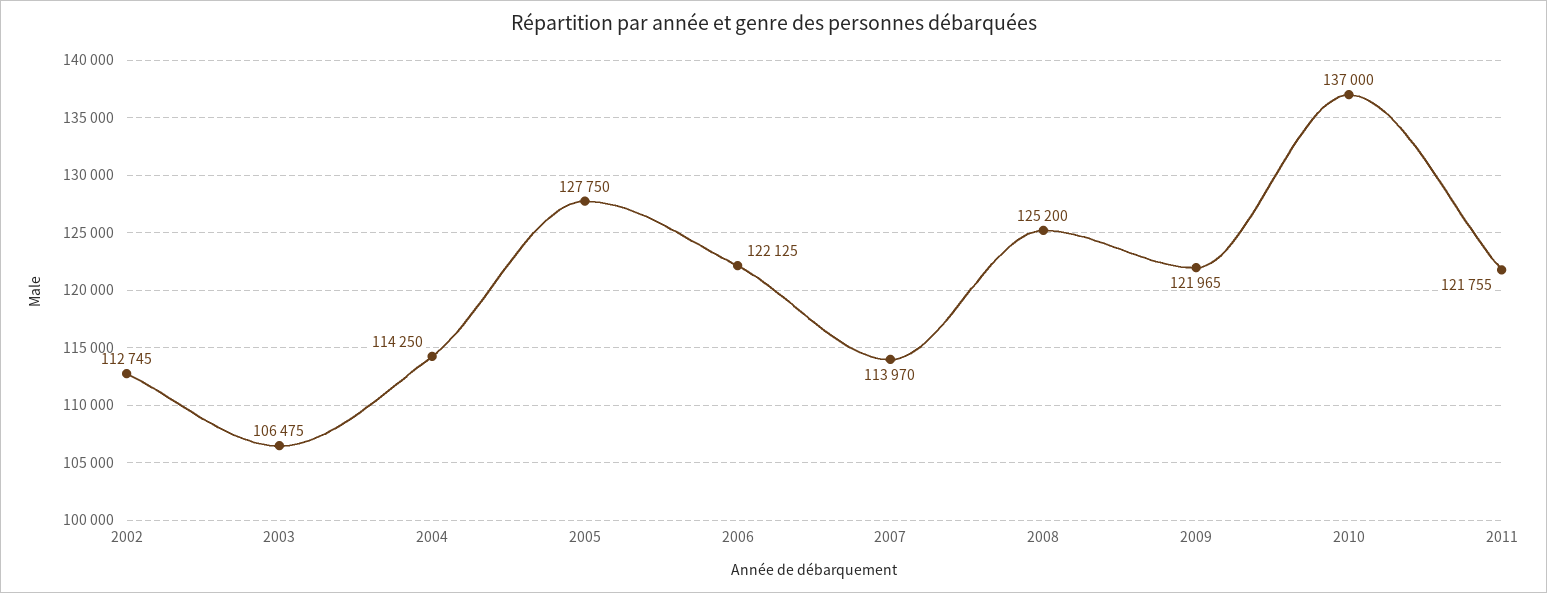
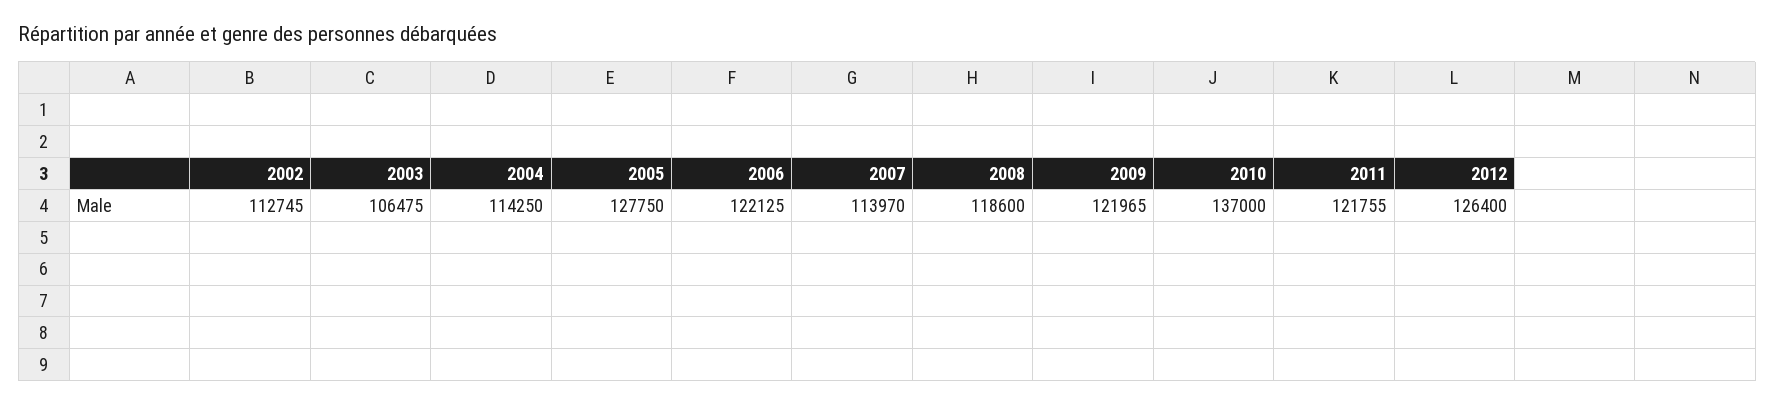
2008: 125200 -> 118600
2012: none -> 126400

